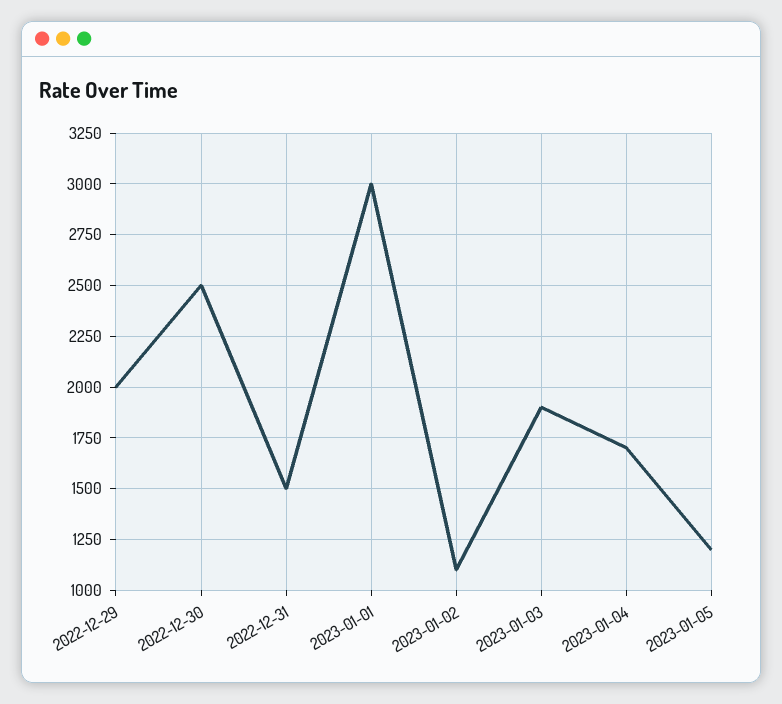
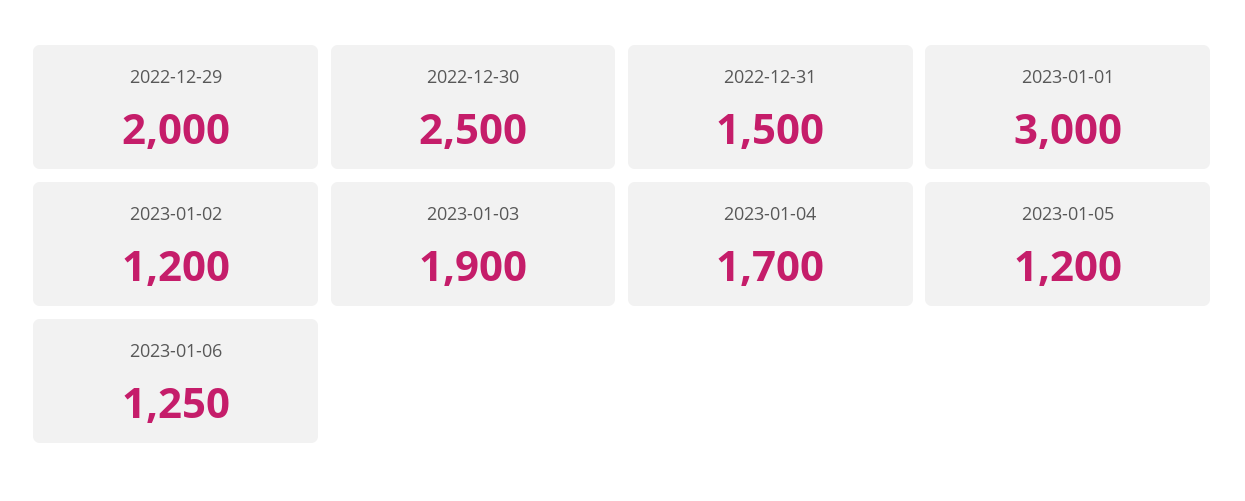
2023-01-02: 1100 -> 1200
2023-01-06: none -> 1250

